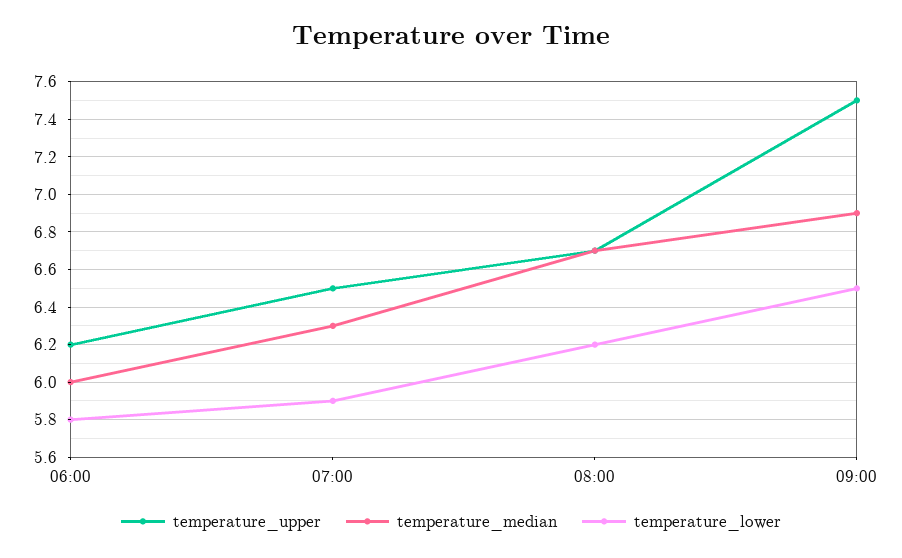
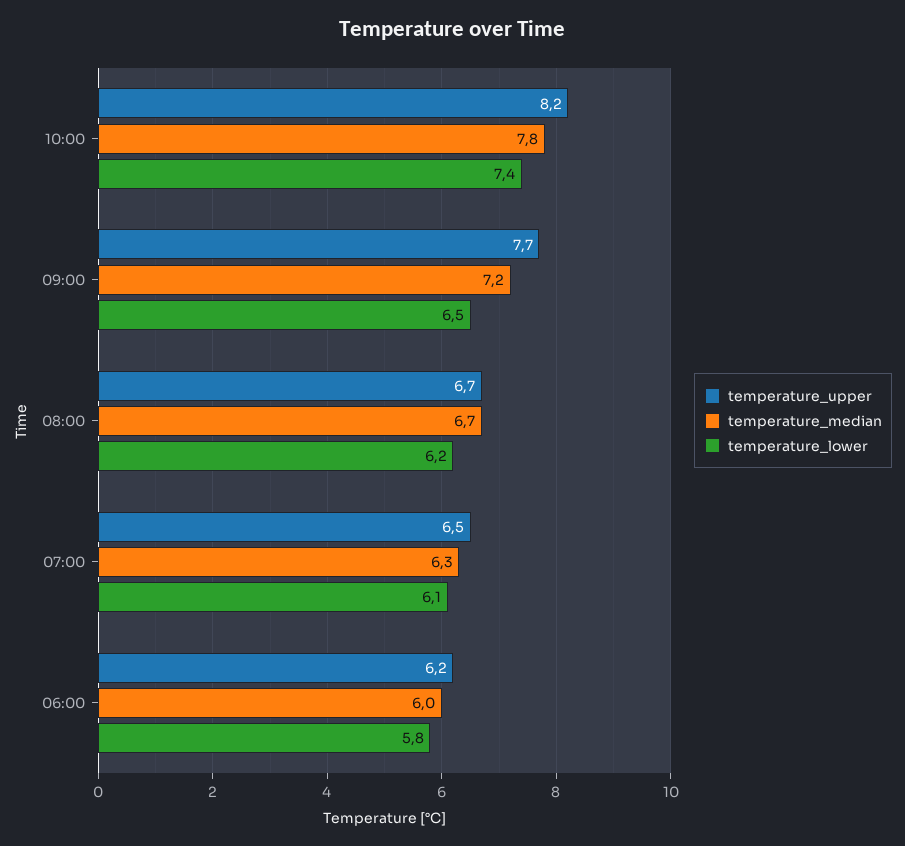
temperature_lower, 07:00: 5.9 -> 6.1
temperature_upper, 09:00: 7.5 -> 7.7
temperature_median, 09:00: 6.9 -> 7.2
temperature_upper, 10:00: none -> 8.2
temperature_median, 10:00: none -> 7.8
temperature_lower, 10:00: none -> 7.4

